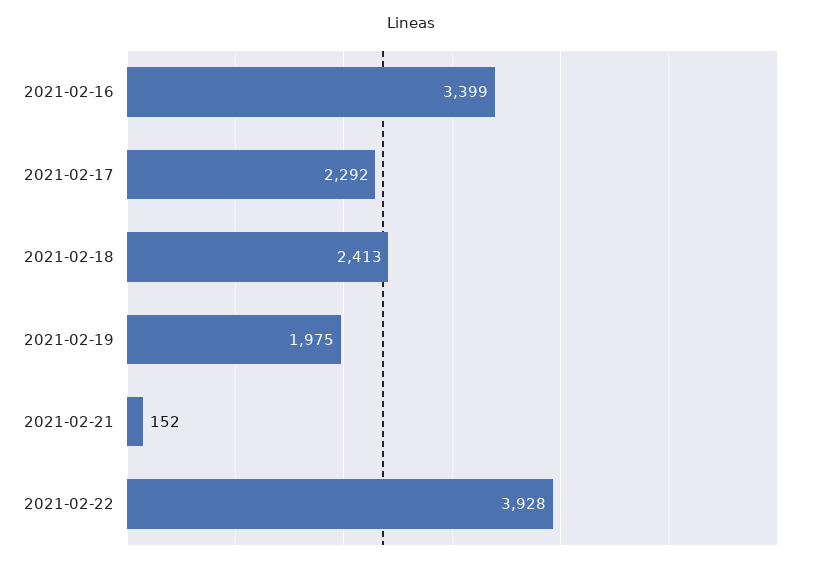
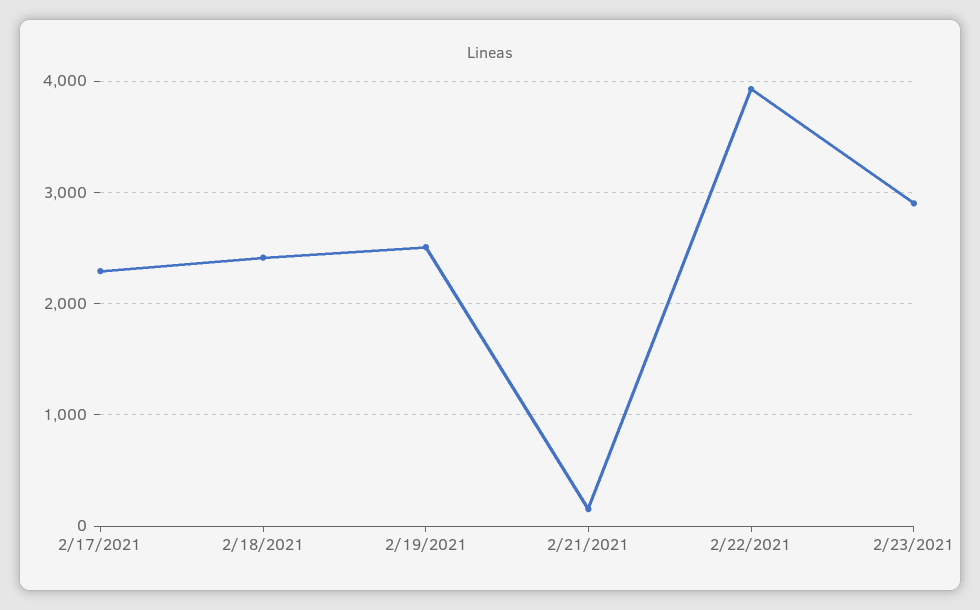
2021-02-16: 3399 -> none
2021-02-19: 1975 -> 2500
2/23/2021: none -> 2900

